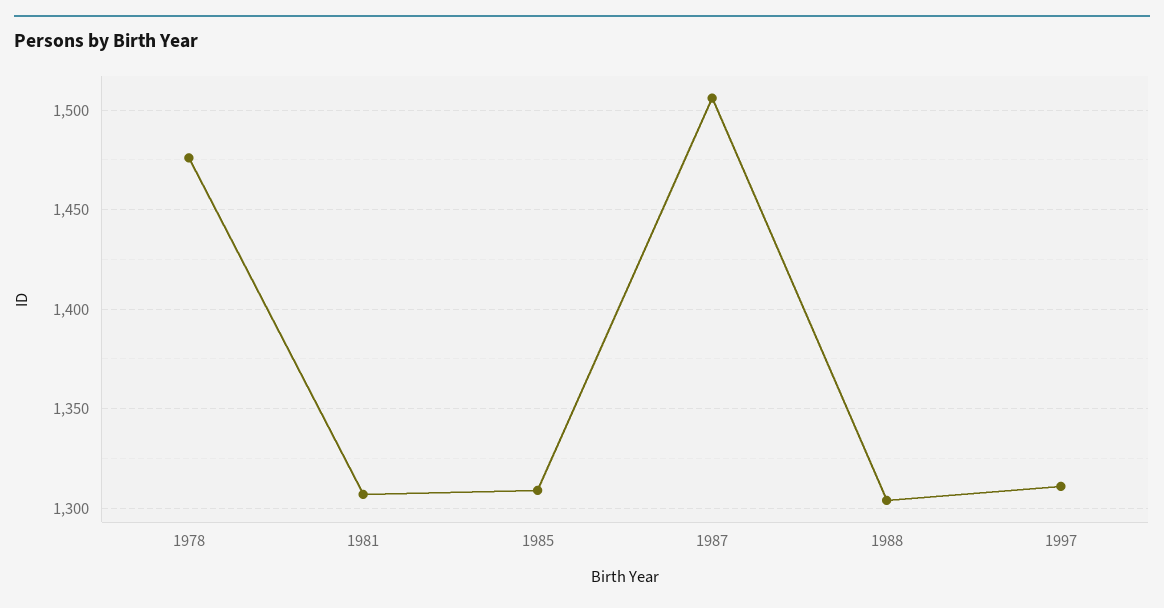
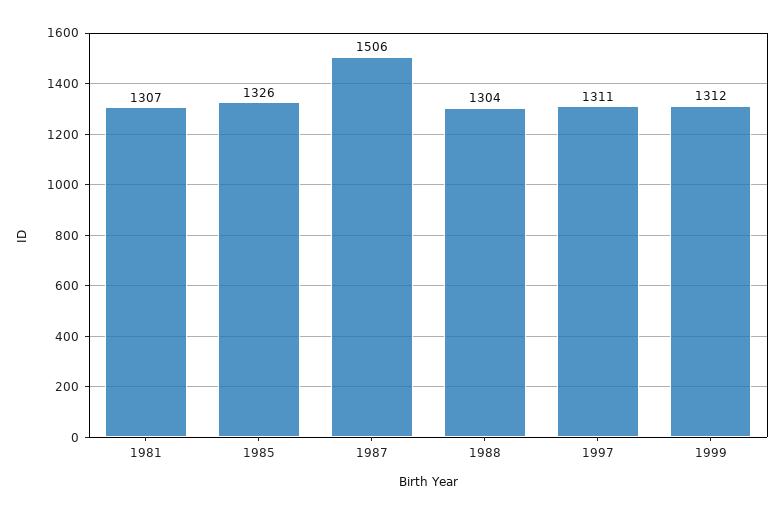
1978: 1475 -> none
1985: 1310 -> 1326
1999: none -> 1312

